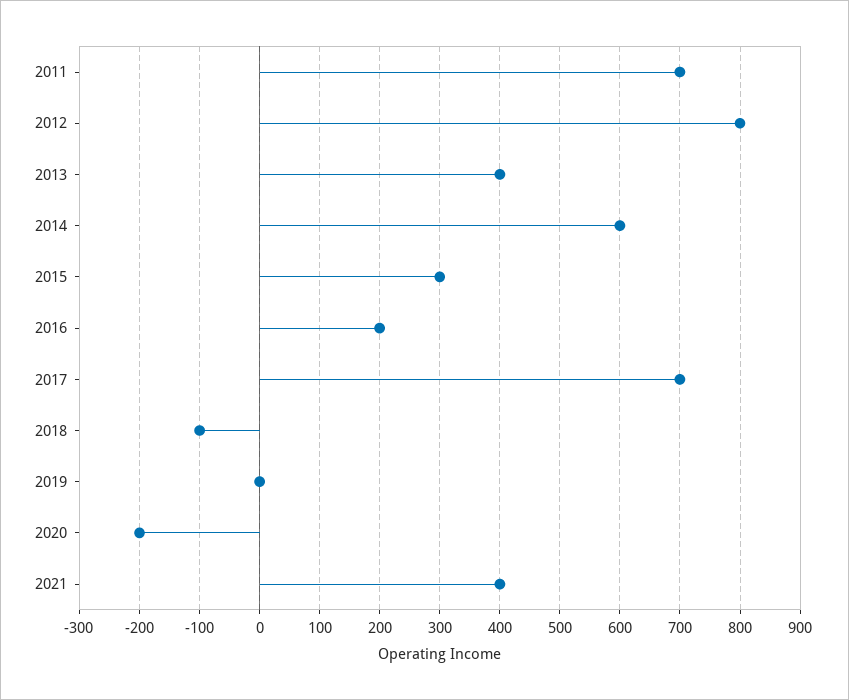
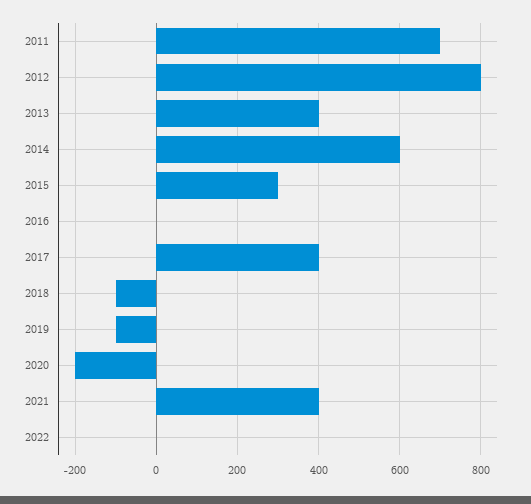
2016: 200 -> 0
2017: 700 -> 400
2019: 0 -> -100
2022: none -> 0

